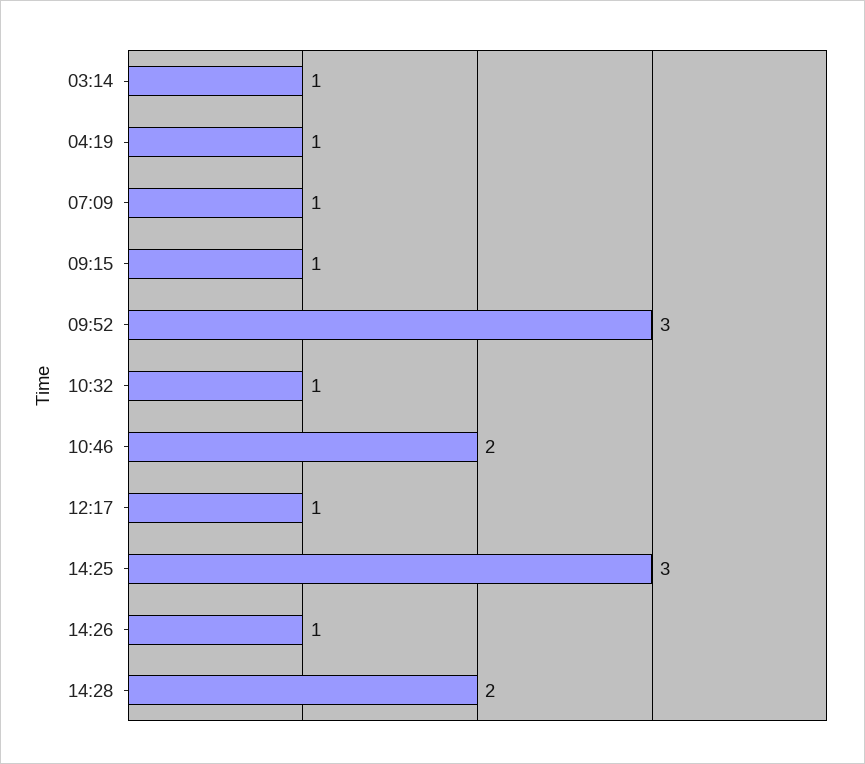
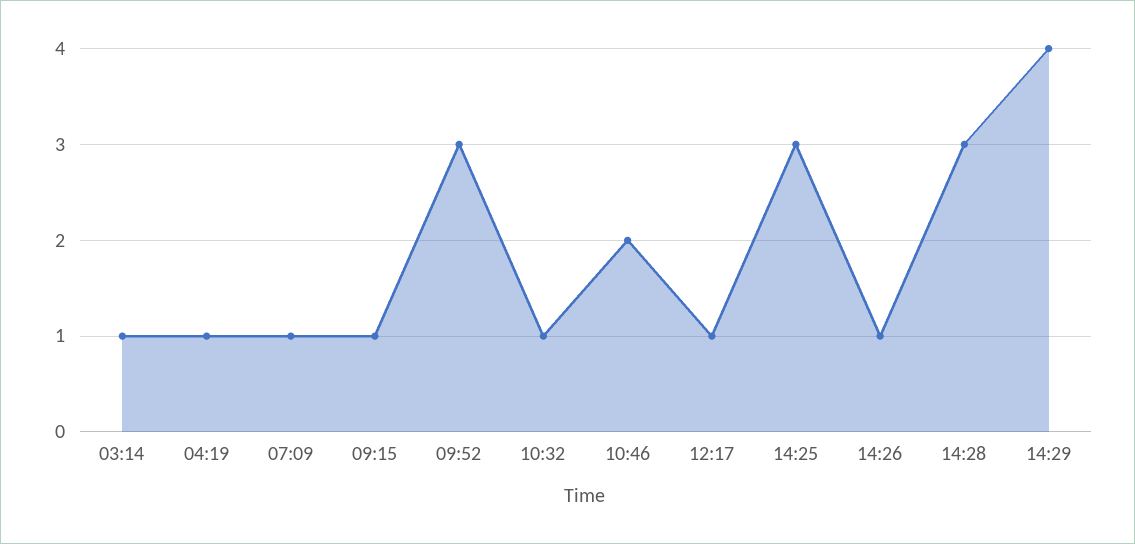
14:28: 2 -> 3
14:29: none -> 4

